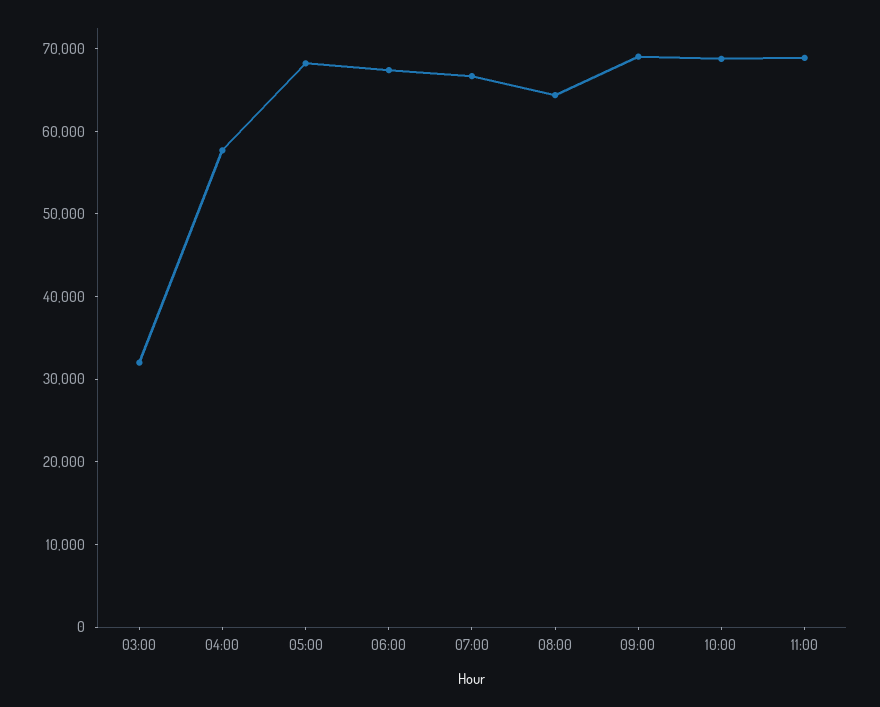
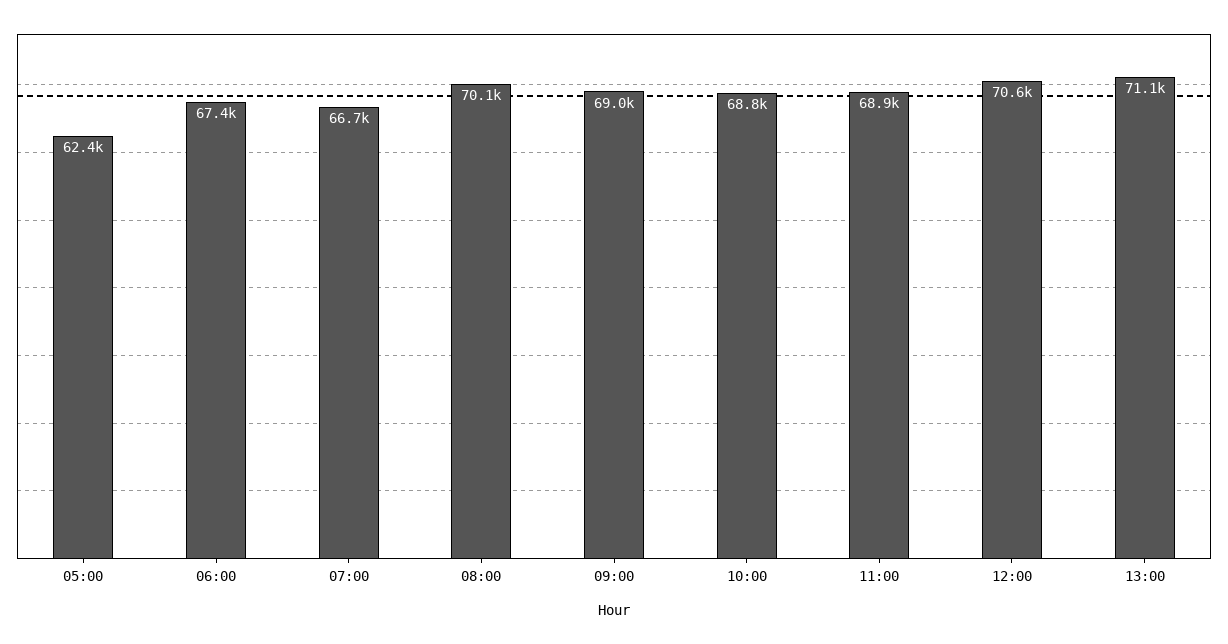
03:00: 32000 -> none
04:00: 58000 -> none
05:00: 68000 -> 62400
08:00: 64000 -> 70100
12:00: none -> 70600
13:00: none -> 71100

